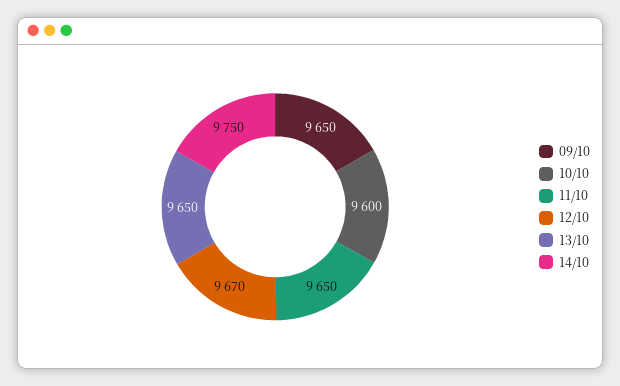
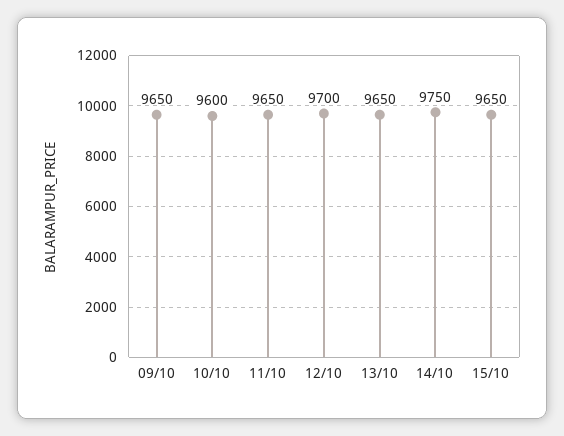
12/10: 9670 -> 9700
15/10: none -> 9650

